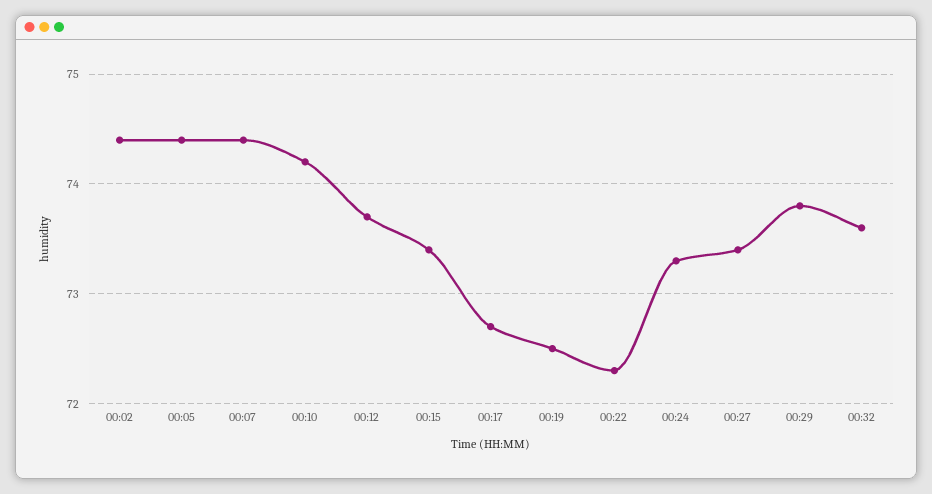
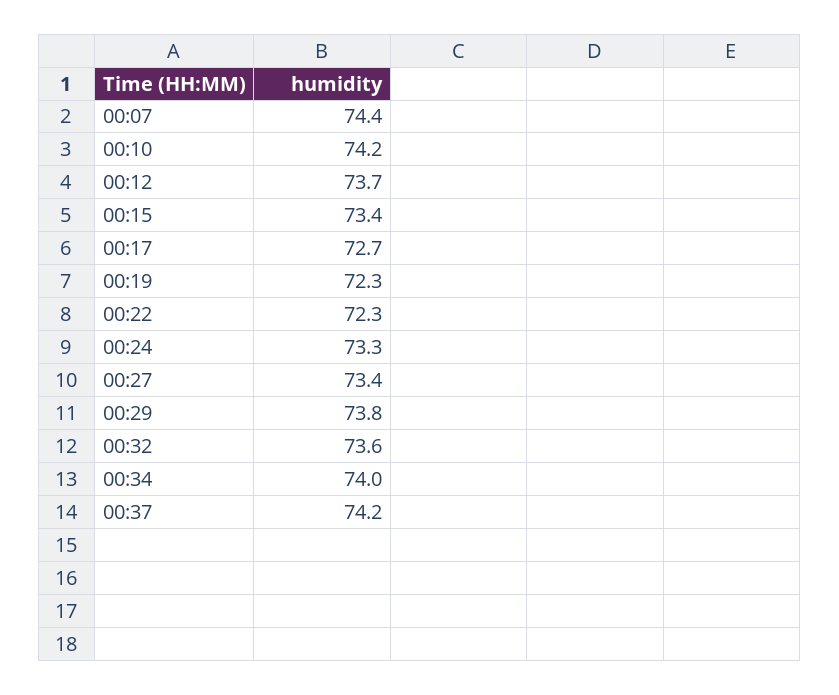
00:02: 74.4 -> none
00:05: 74.4 -> none
00:19: 72.5 -> 72.3
00:34: none -> 74
00:37: none -> 74.2

